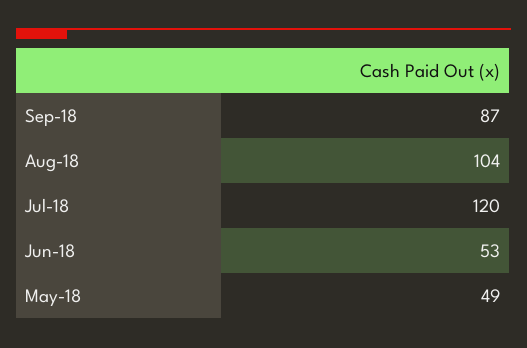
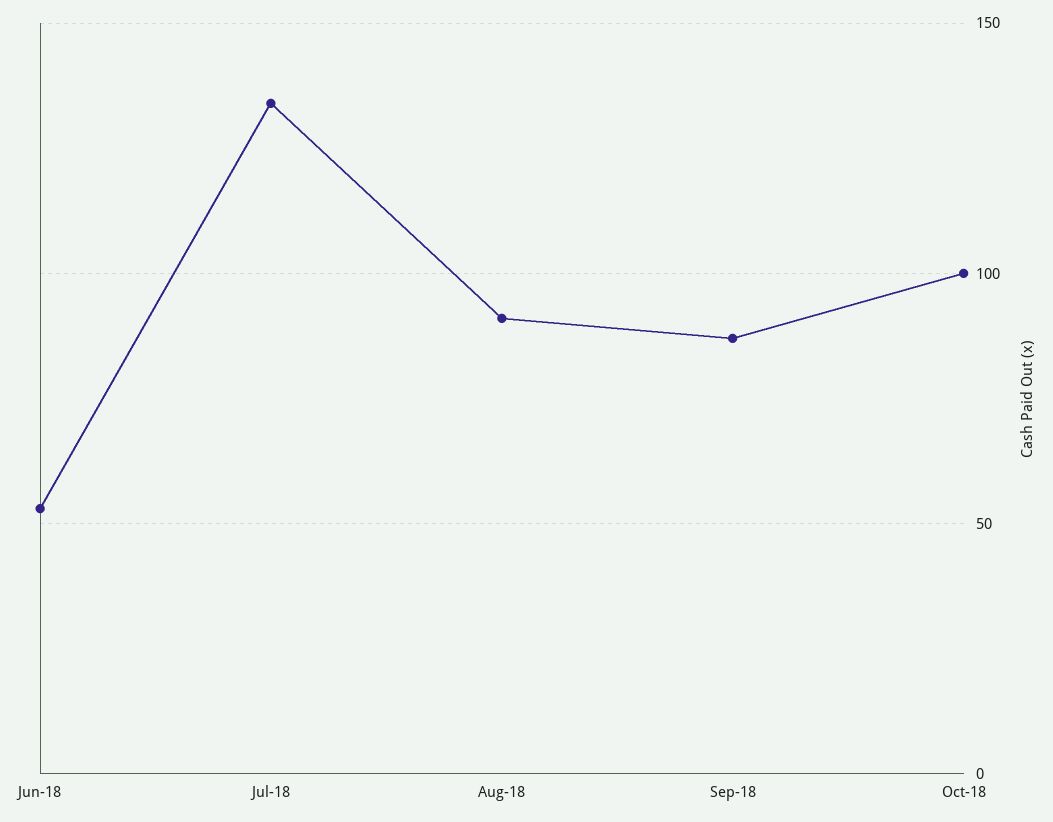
Aug-18: 104 -> 90
Jul-18: 120 -> 135
May-18: 49 -> none
Oct-18: none -> 100

